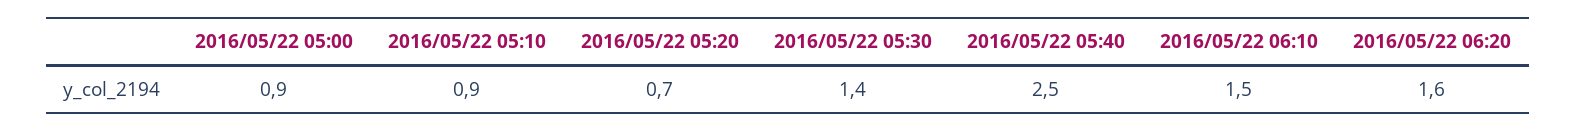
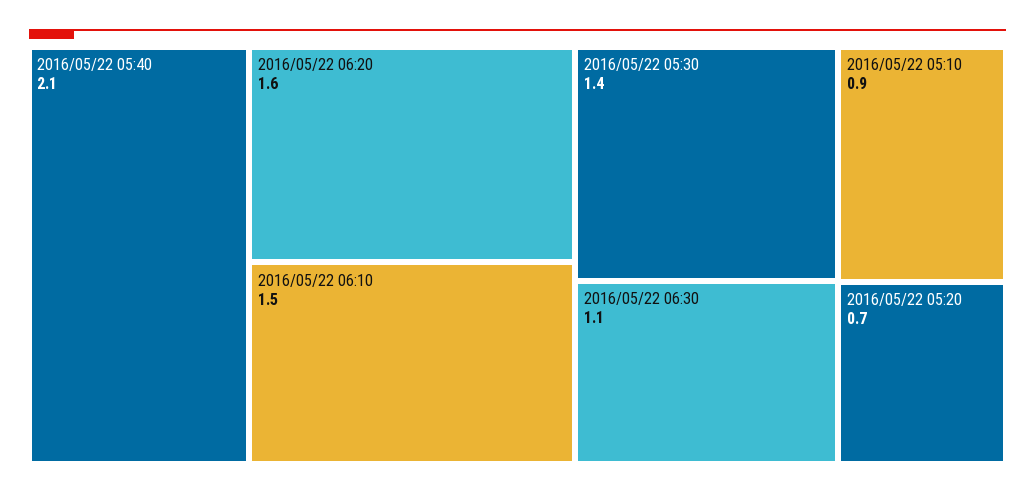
2016/05/22 05:00: 0.9 -> none
2016/05/22 05:40: 2.5 -> 2.1
2016/05/22 06:30: none -> 1.1

